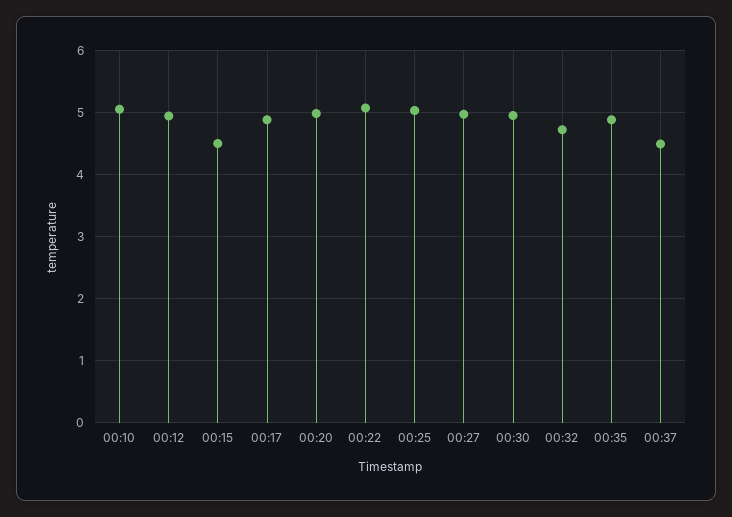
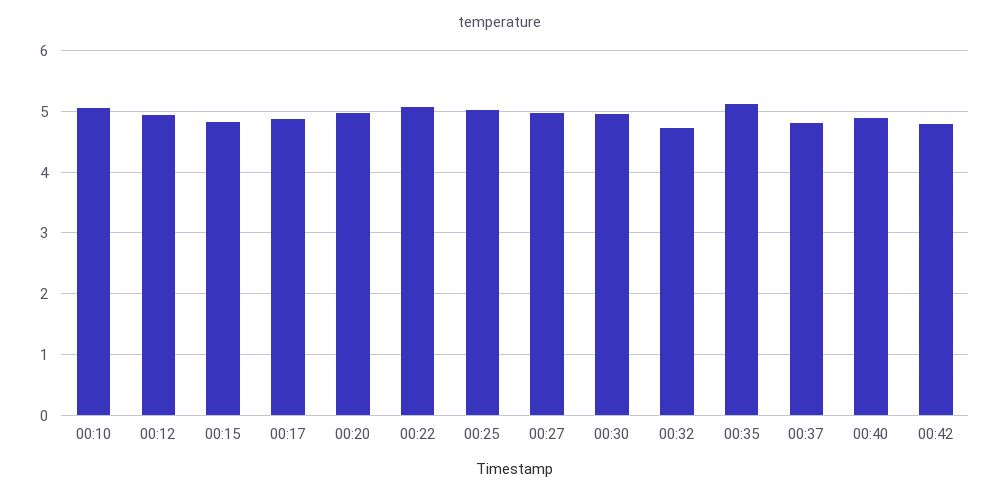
00:15: 4.5 -> 4.8
00:35: 4.9 -> 5.1
00:37: 4.5 -> 4.8
00:40: none -> 4.9
00:42: none -> 4.8

